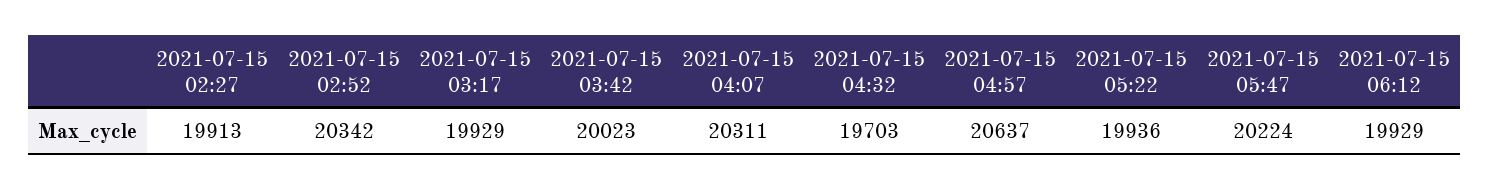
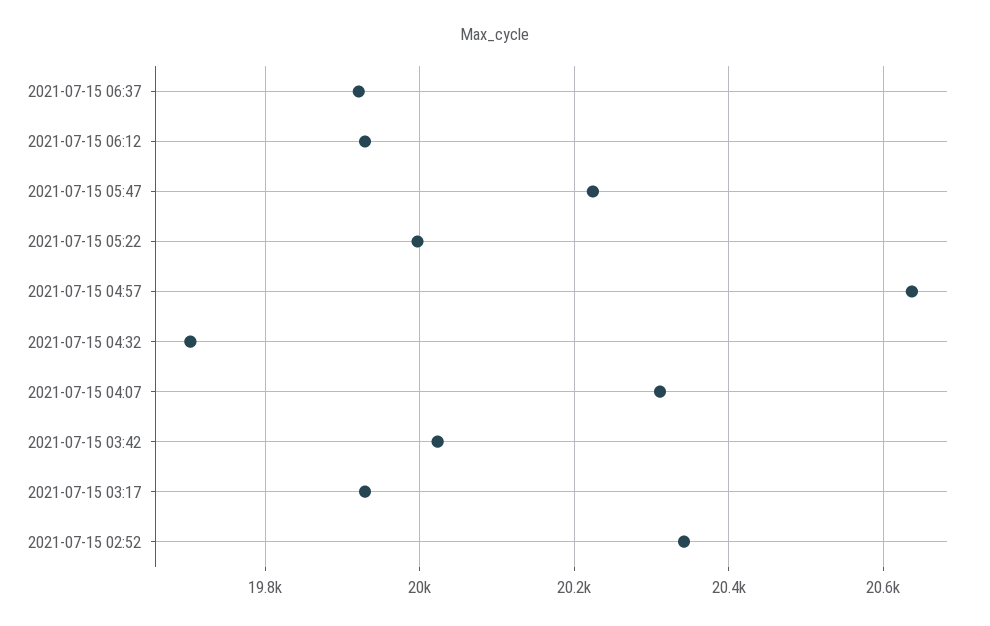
2021-07-15 02:27: 19913 -> none
2021-07-15 05:22: 19936 -> 20000
2021-07-15 06:37: none -> 19920

